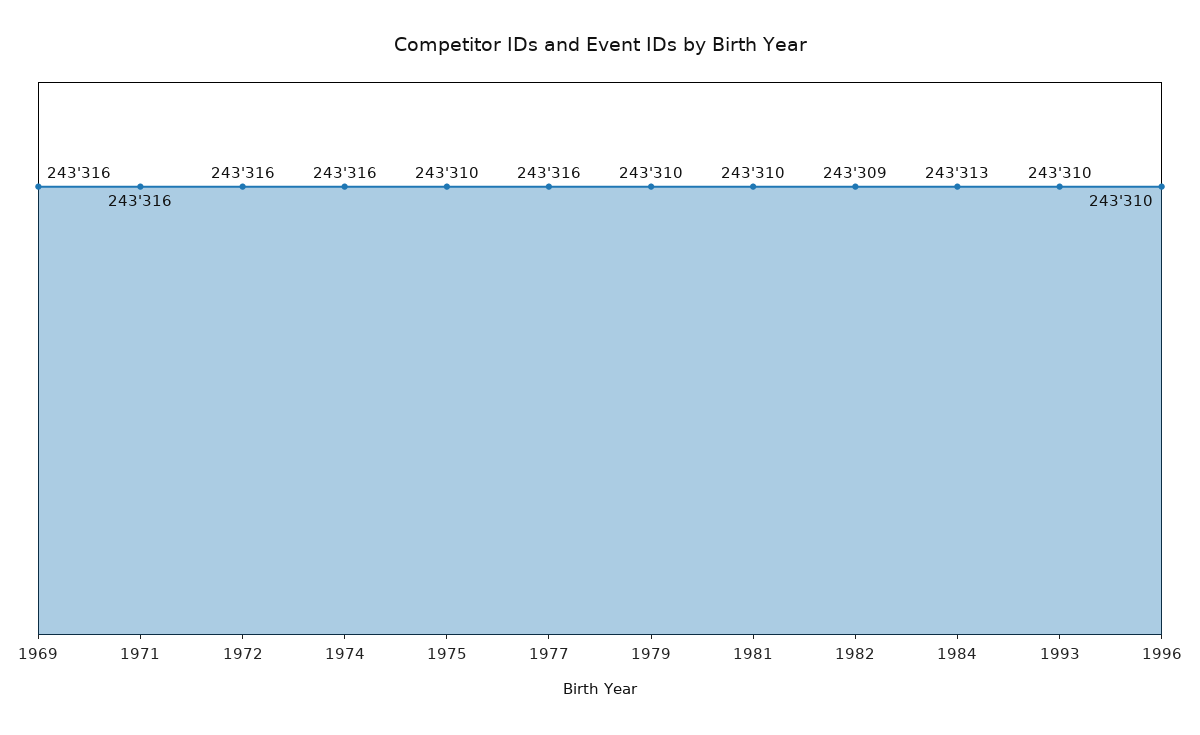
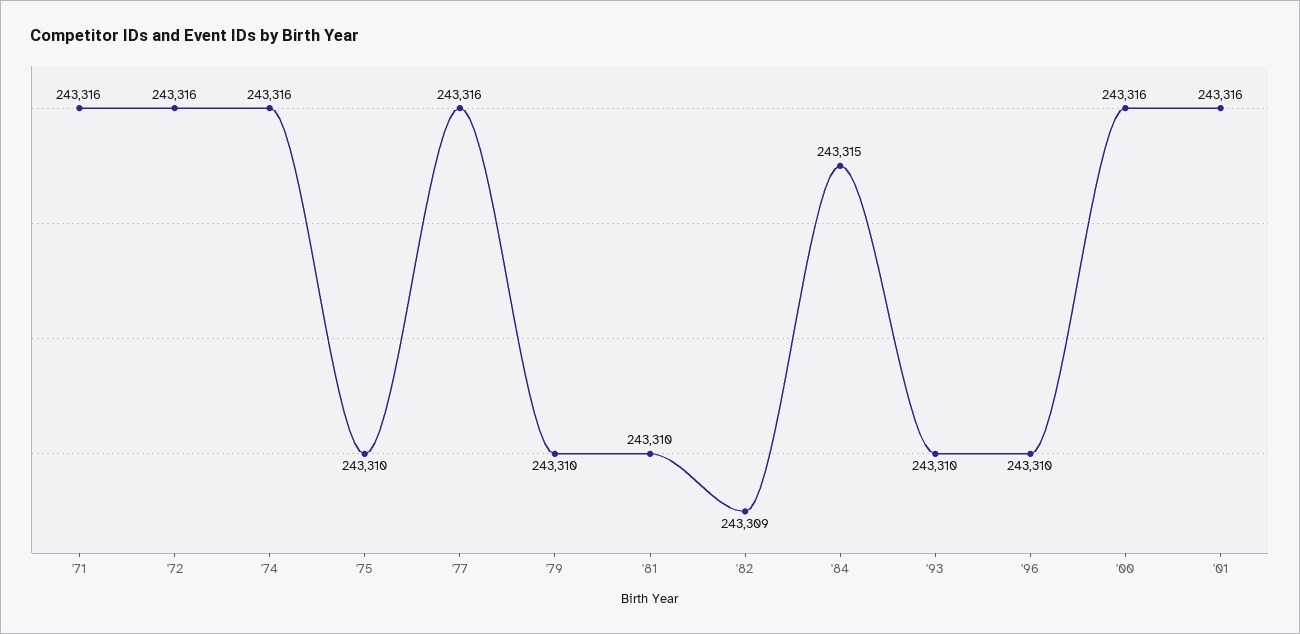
1969: 243316 -> none
1984: 243313 -> 243315
'00: none -> 243316
'01: none -> 243316

